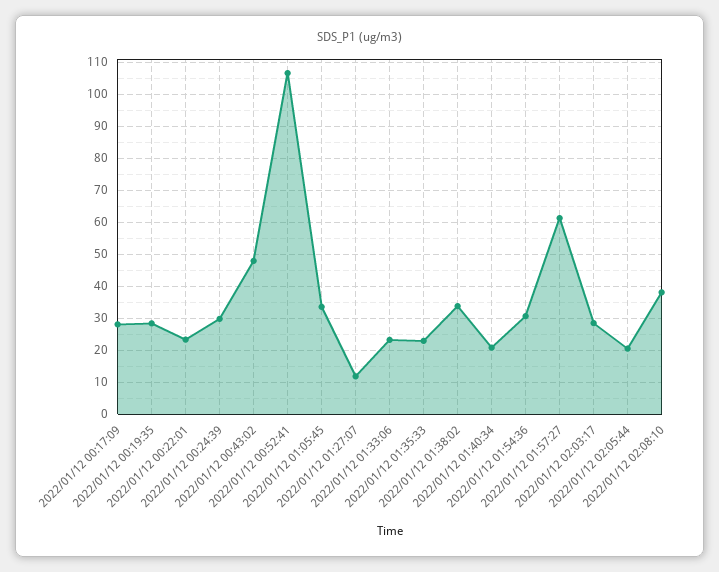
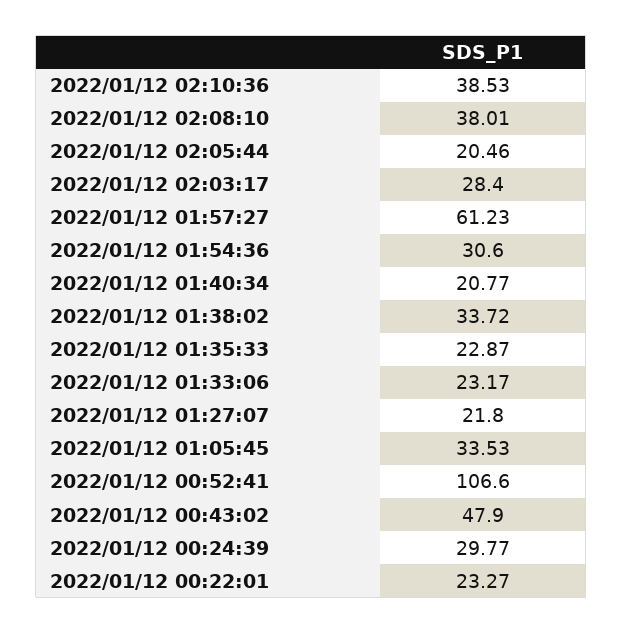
2022/01/12 00:17:09: 28 -> none
2022/01/12 00:19:35: 28 -> none
2022/01/12 01:27:07: 12 -> 21.8
2022/01/12 02:10:36: none -> 38.53

